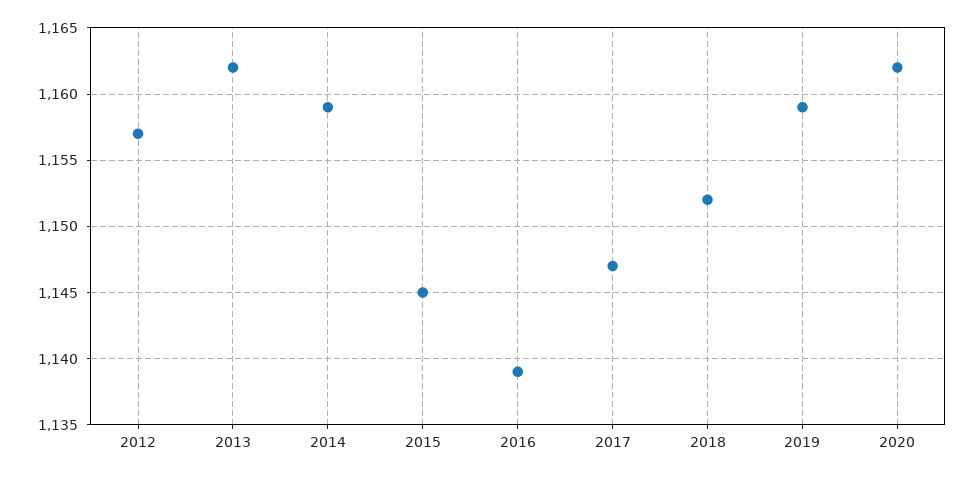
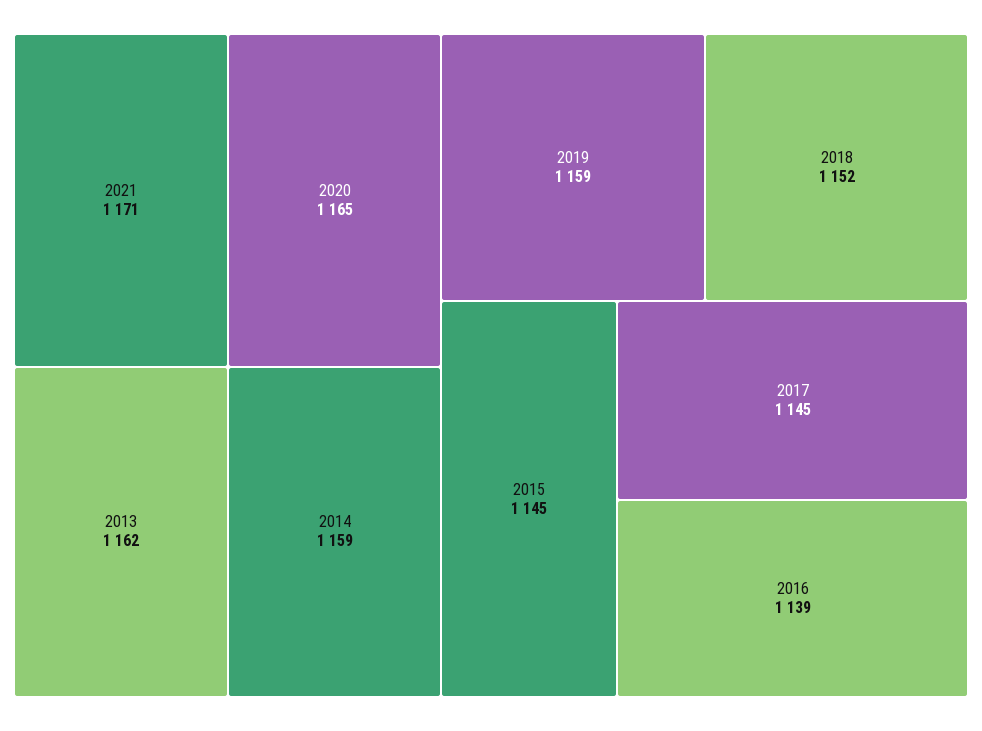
2012: 1157 -> none
2017: 1147 -> 1145
2020: 1162 -> 1165
2021: none -> 1171

